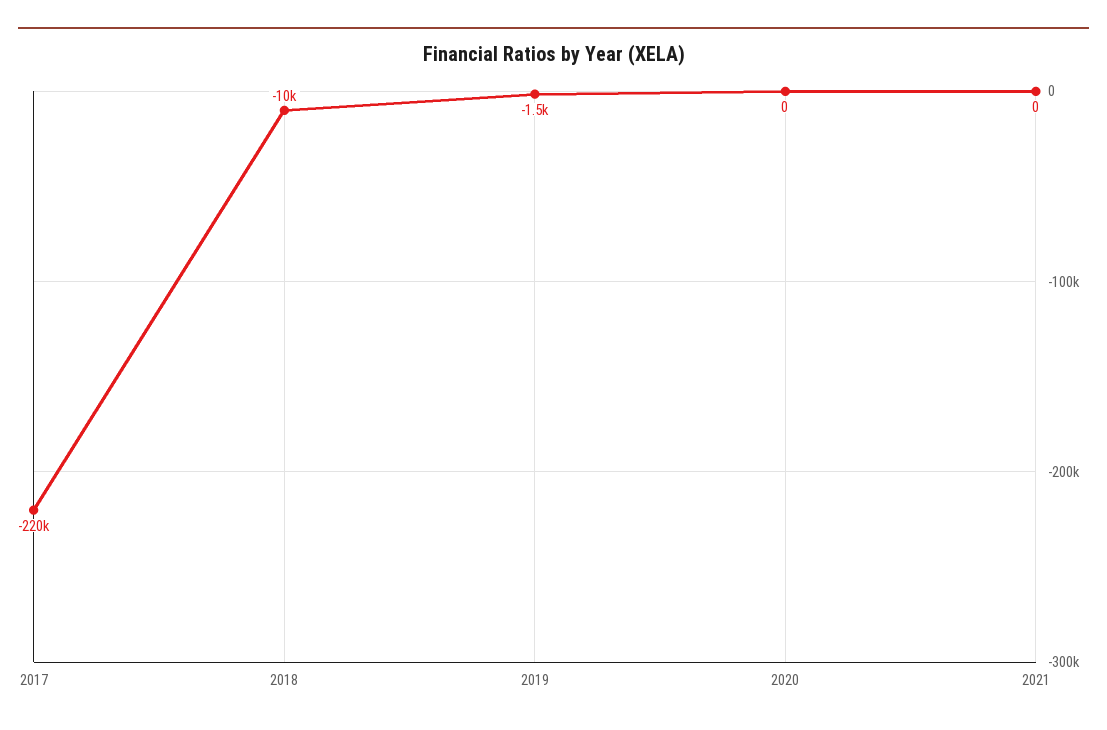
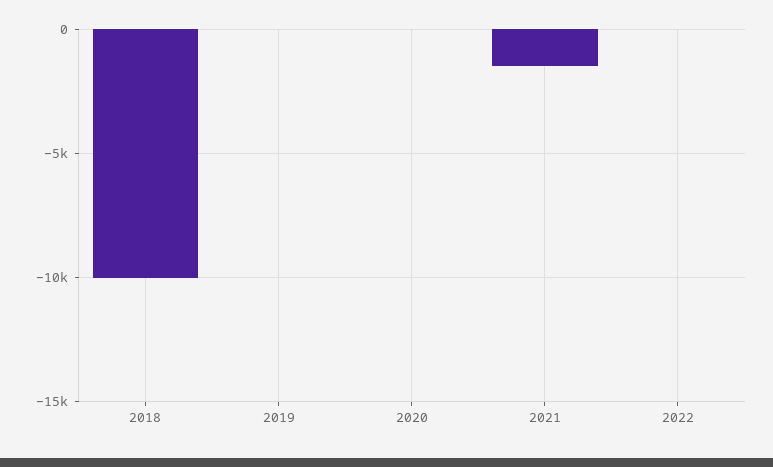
2017: -220000 -> none
2019: -1500 -> 0
2021: 0 -> -1500
2022: none -> 0

